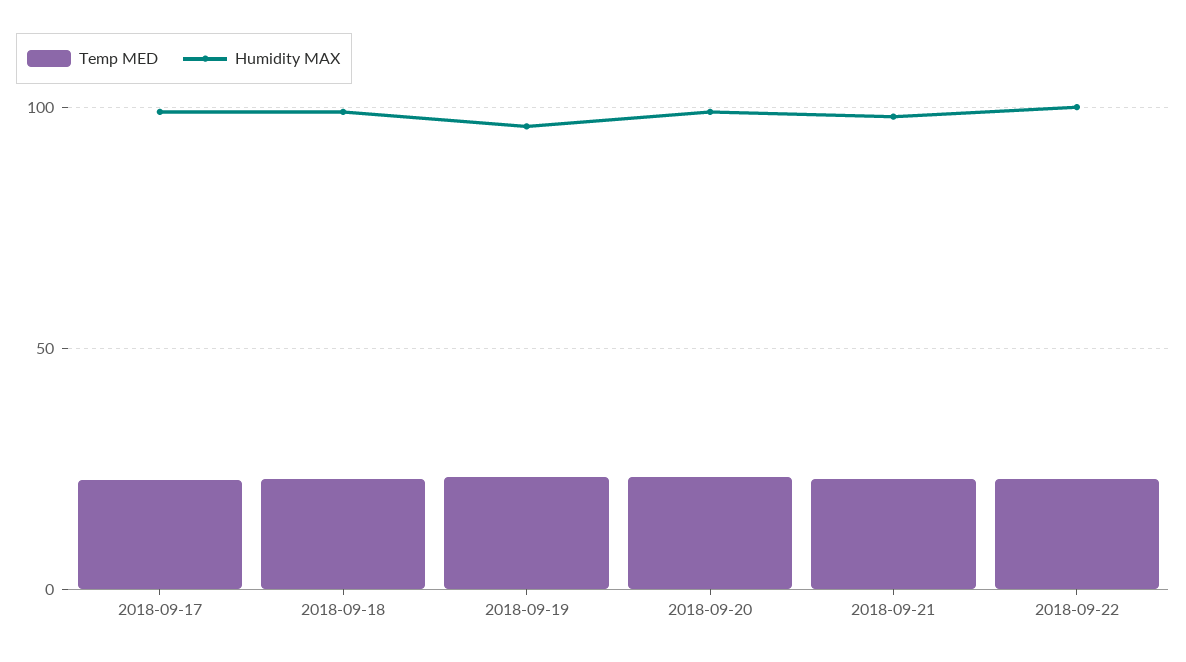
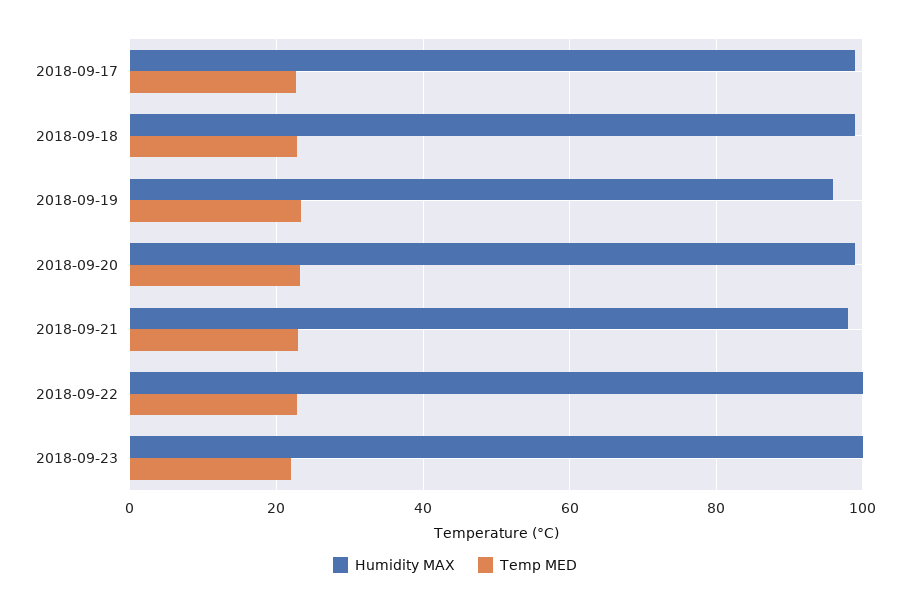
Humidity MAX, 2018-09-23: none -> 100
Temp MED, 2018-09-23: none -> 22

